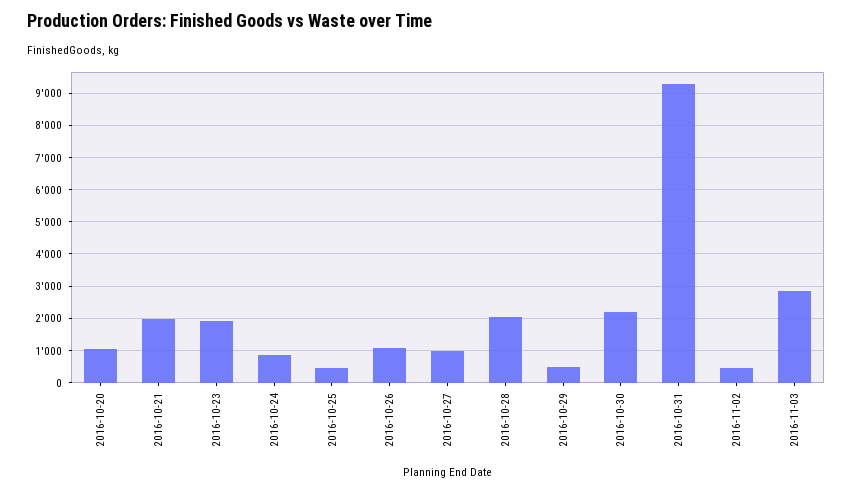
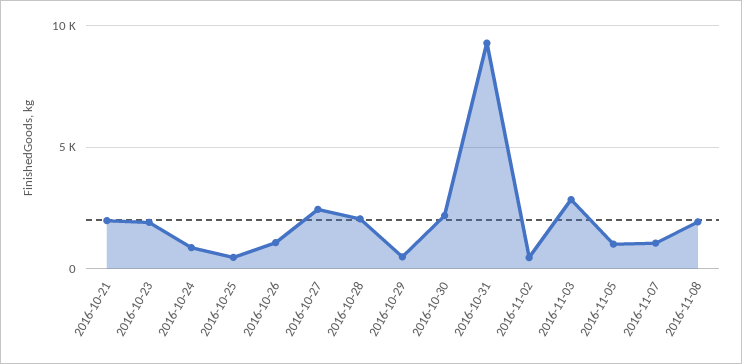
2016-10-20: 1000 -> none
2016-10-27: 1000 -> 2500
2016-11-05: none -> 1000
2016-11-07: none -> 1000
2016-11-08: none -> 2000

